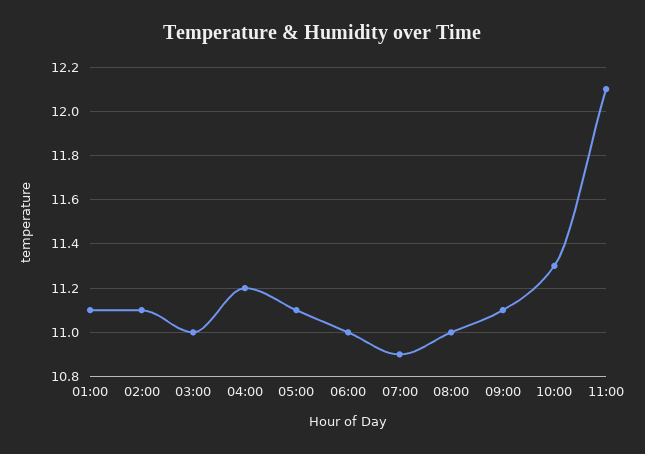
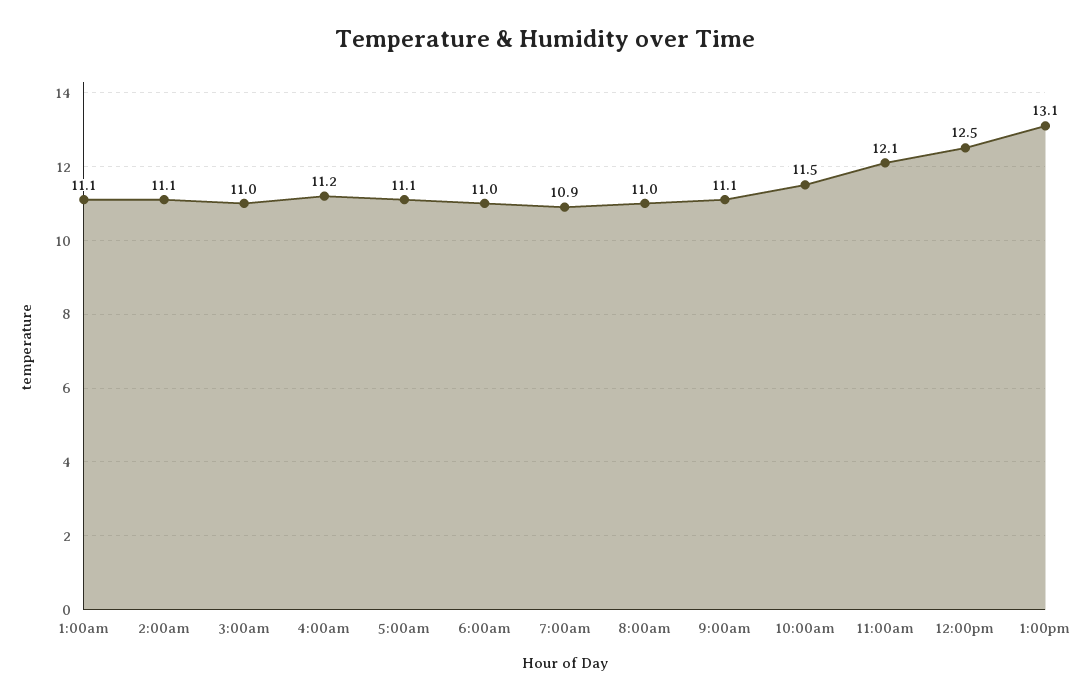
10:00: 11.3 -> 11.5
12:00pm: none -> 12.5
1:00pm: none -> 13.1

